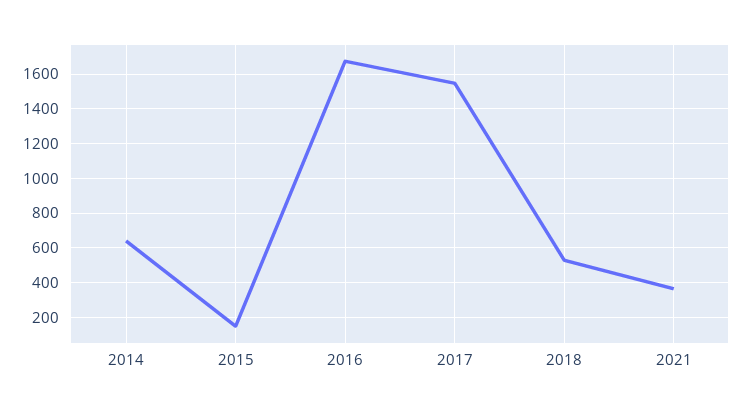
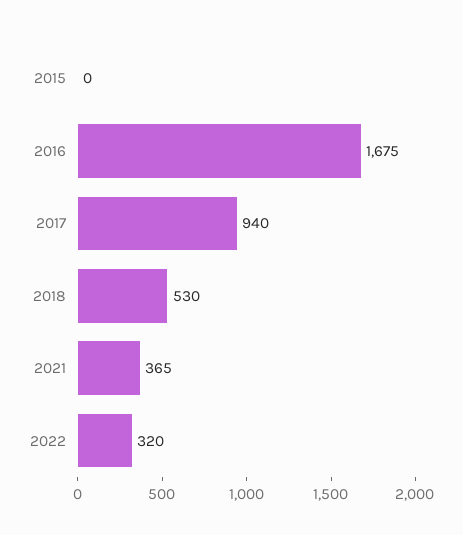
2014: 650 -> none
2015: 150 -> 0
2017: 1550 -> 940
2022: none -> 320

